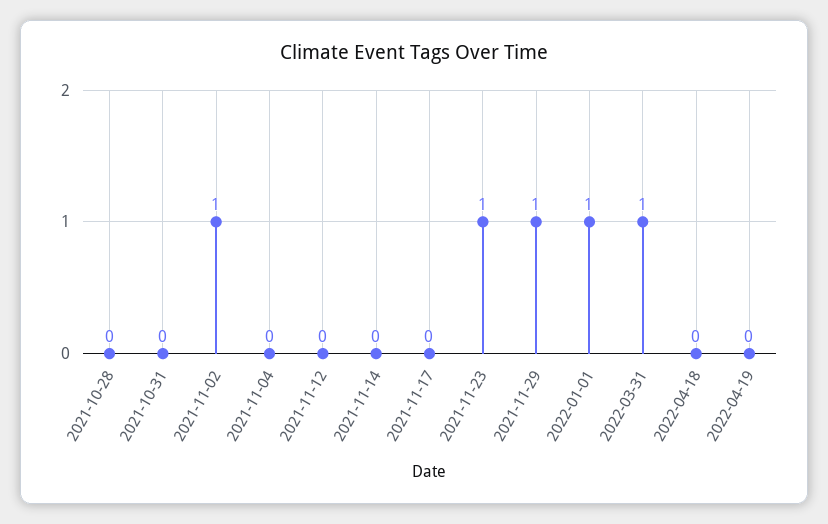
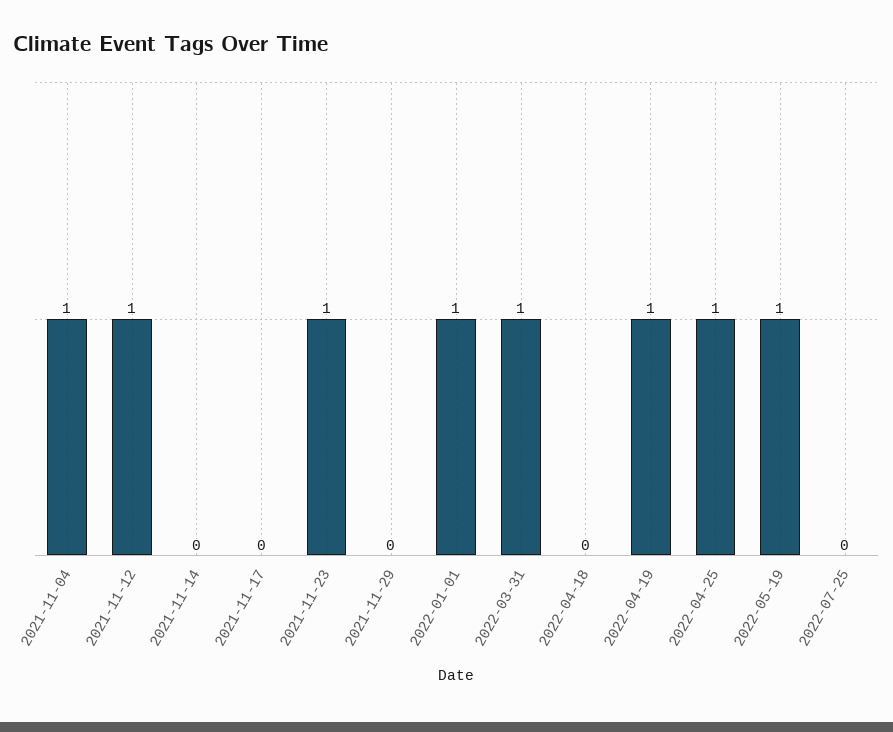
2021-10-28: 0 -> none
2021-10-31: 0 -> none
2021-11-02: 1 -> none
2021-11-04: 0 -> 1
2021-11-12: 0 -> 1
2021-11-29: 1 -> 0
2022-04-19: 0 -> 1
2022-04-25: none -> 1
2022-05-19: none -> 1
2022-07-25: none -> 0

